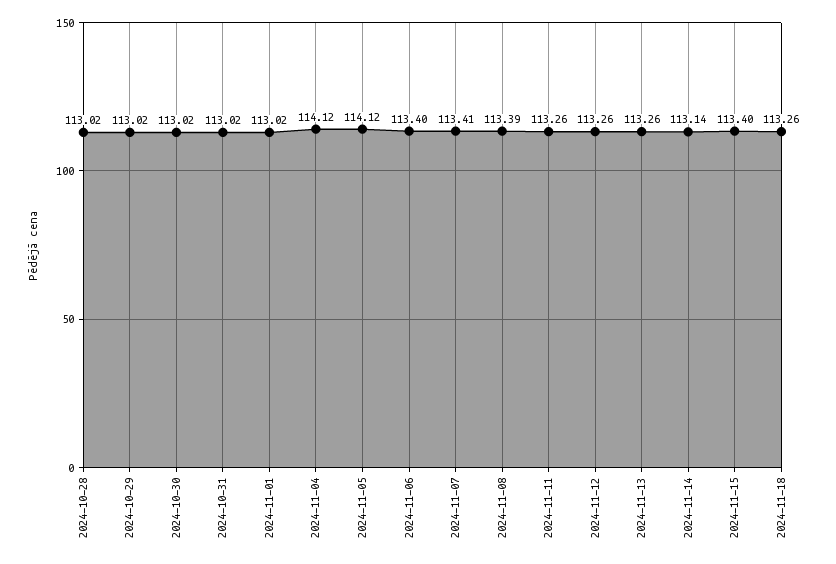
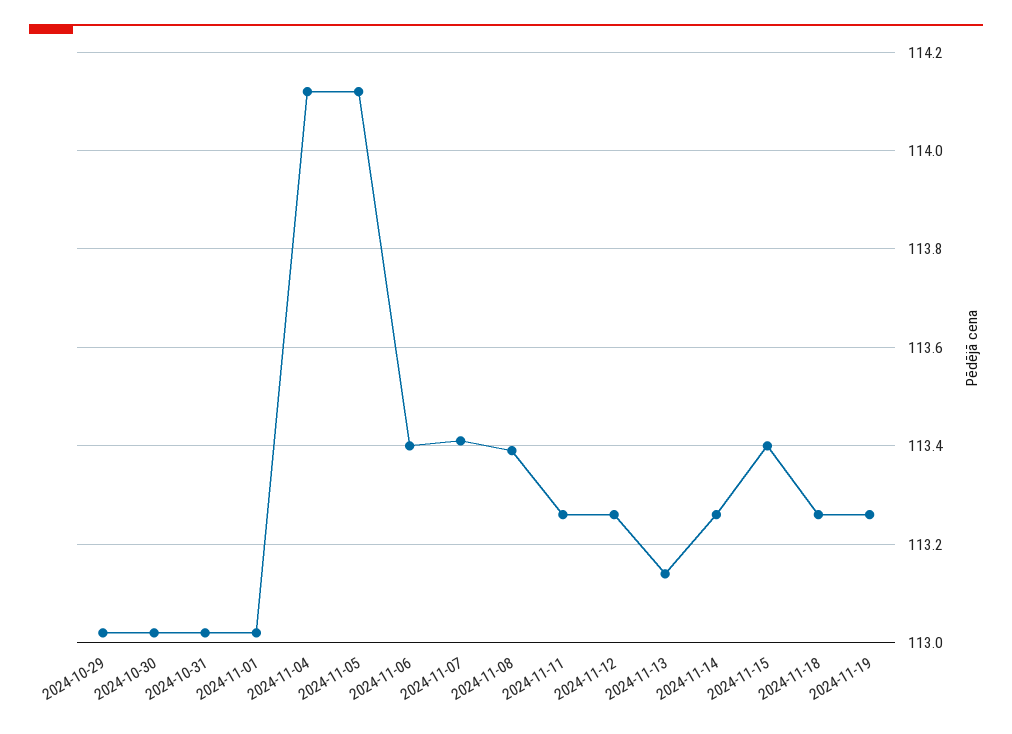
2024-10-28: 113.02 -> none
2024-11-13: 113.26 -> 113.15
2024-11-14: 113.14 -> 113.25
2024-11-19: none -> 113.25

